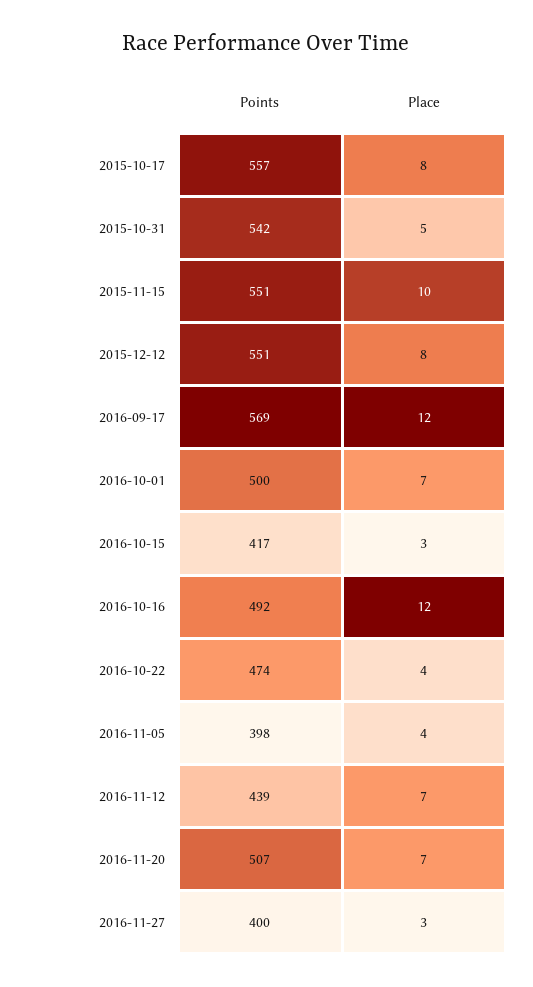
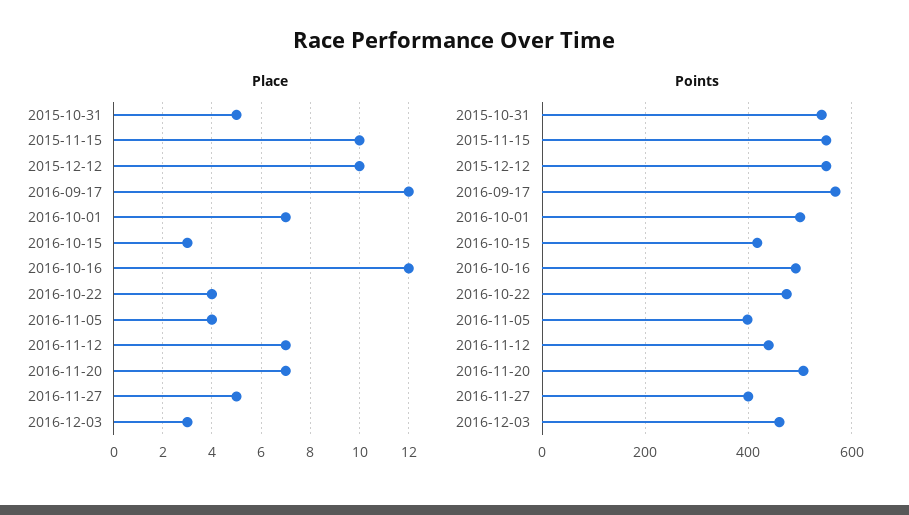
Points, 2015-10-17: 557 -> none
Place, 2015-10-17: 8 -> none
Place, 2015-12-12: 8 -> 10
Place, 2016-11-27: 3 -> 5
Place, 2016-12-03: none -> 3
Points, 2016-12-03: none -> 460

